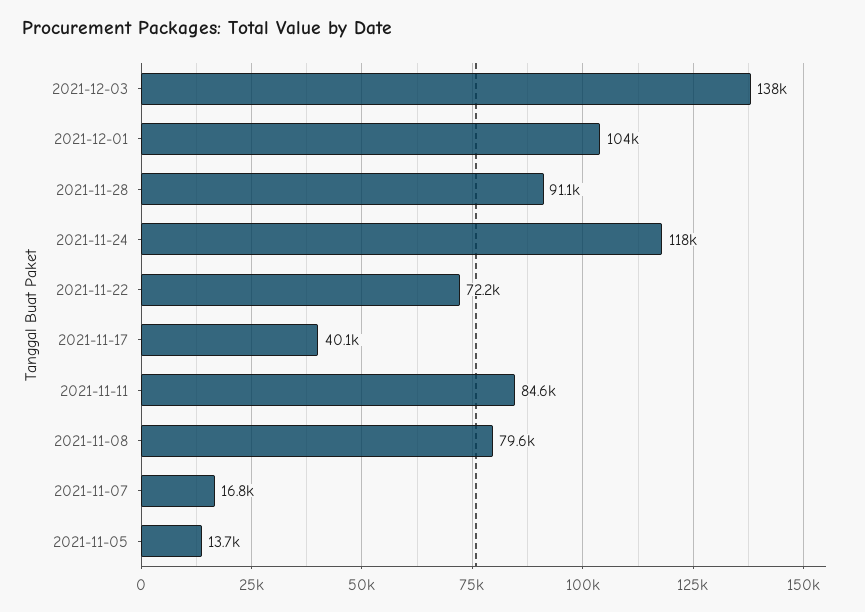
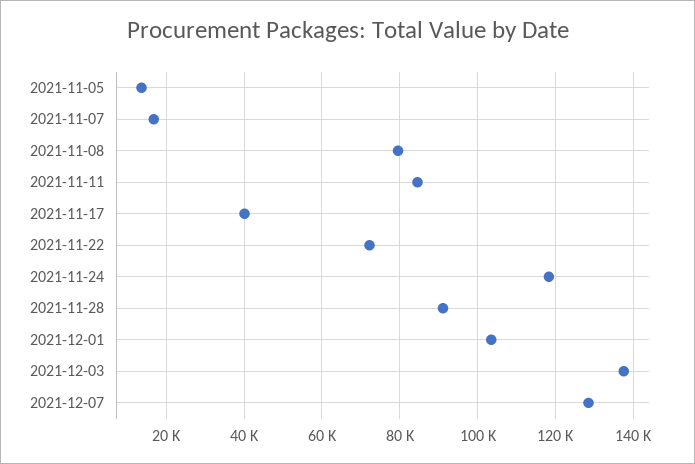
2021-12-07: none -> 128000

